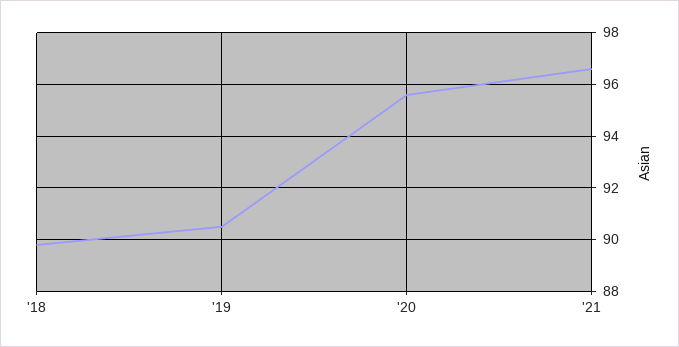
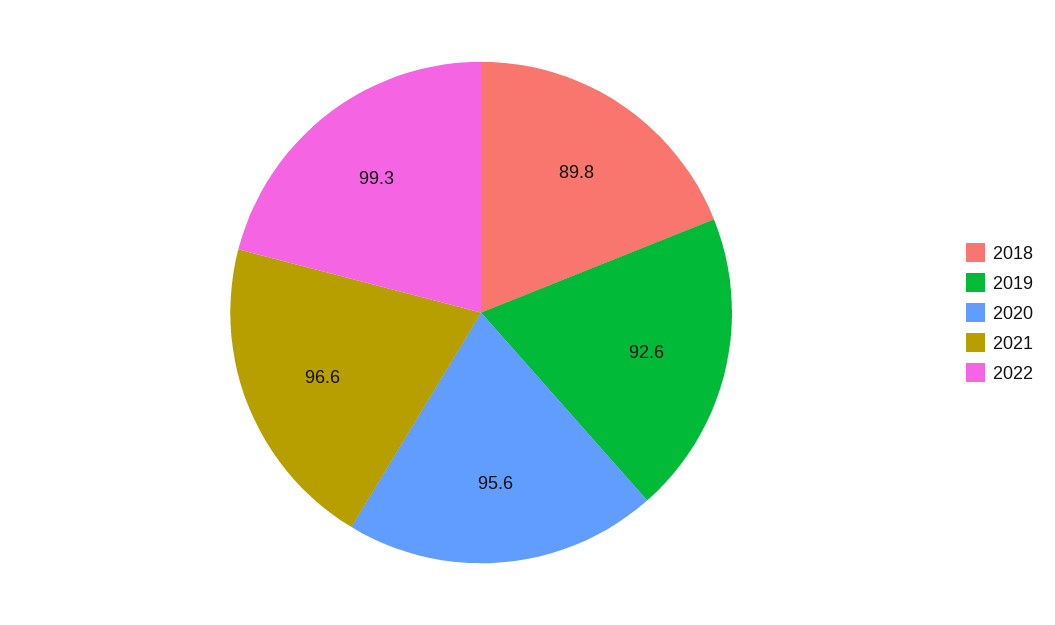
'19: 90.5 -> 92.6
2022: none -> 99.3

